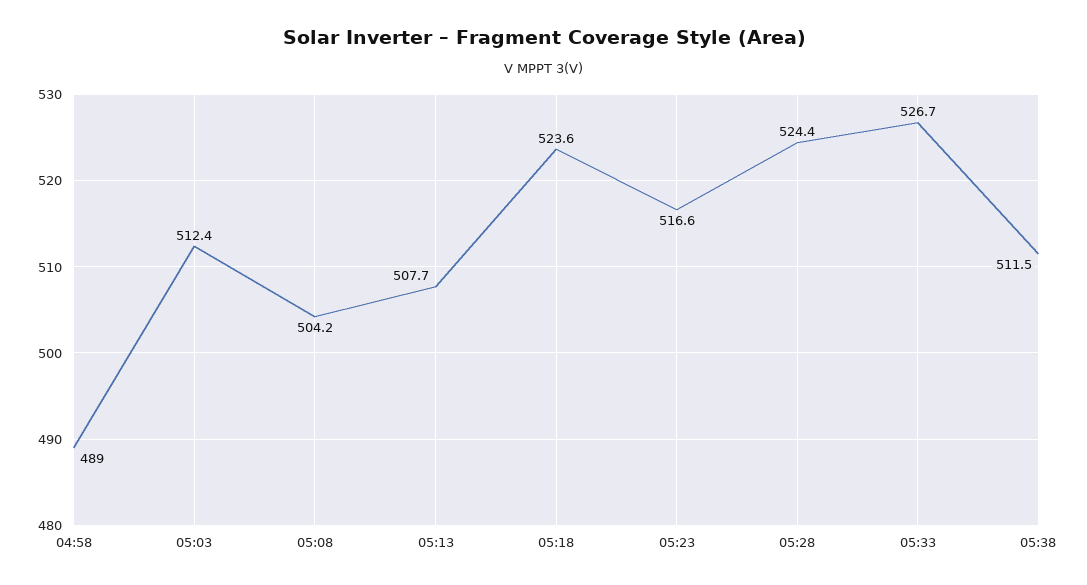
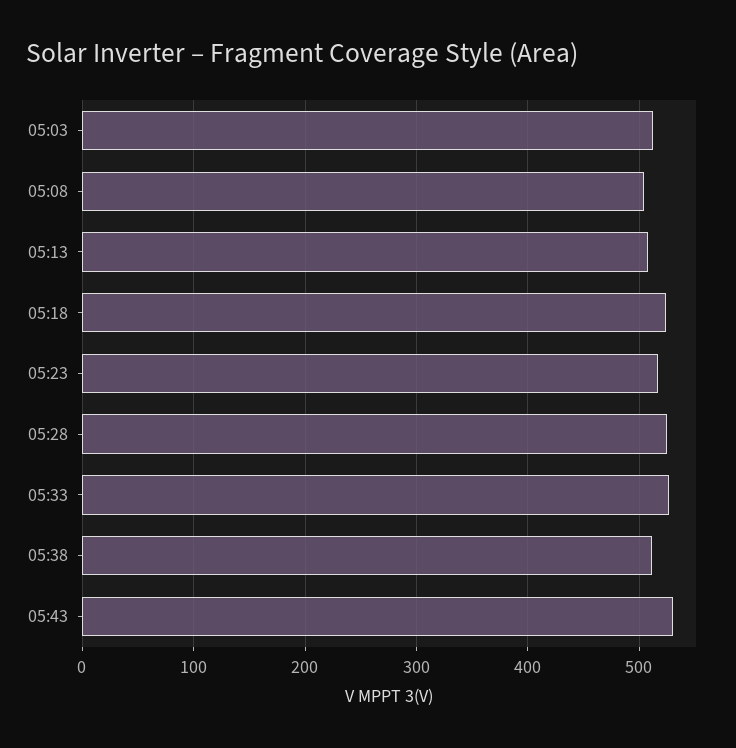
04:58: 489 -> none
05:43: none -> 530

